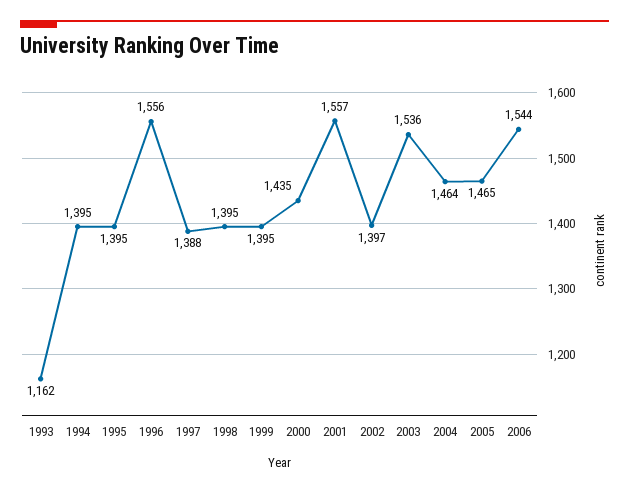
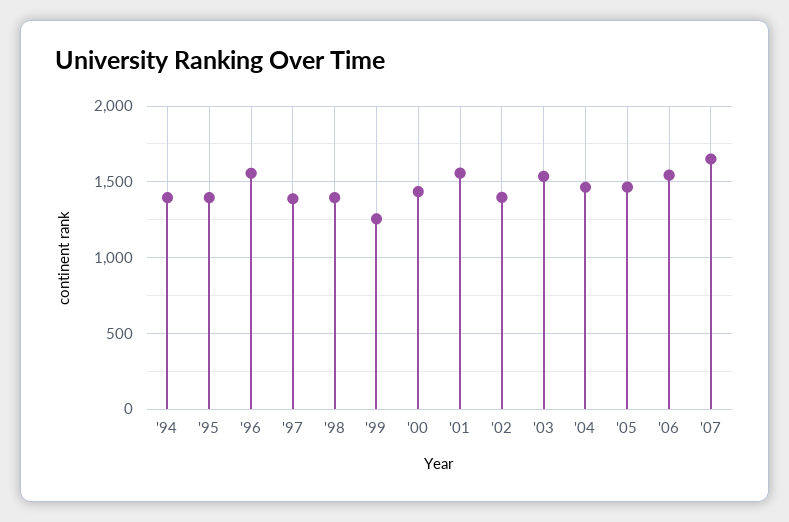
1993: 1162 -> none
1999: 1395 -> 1250
'07: none -> 1650

